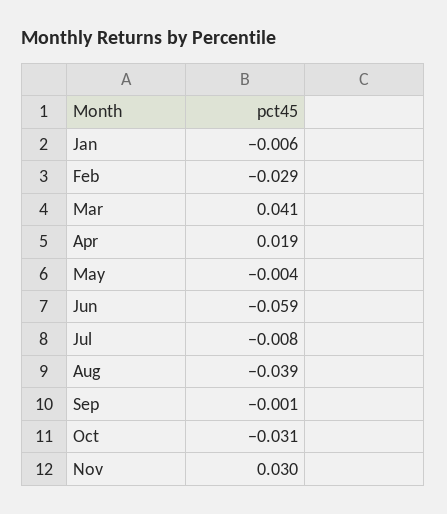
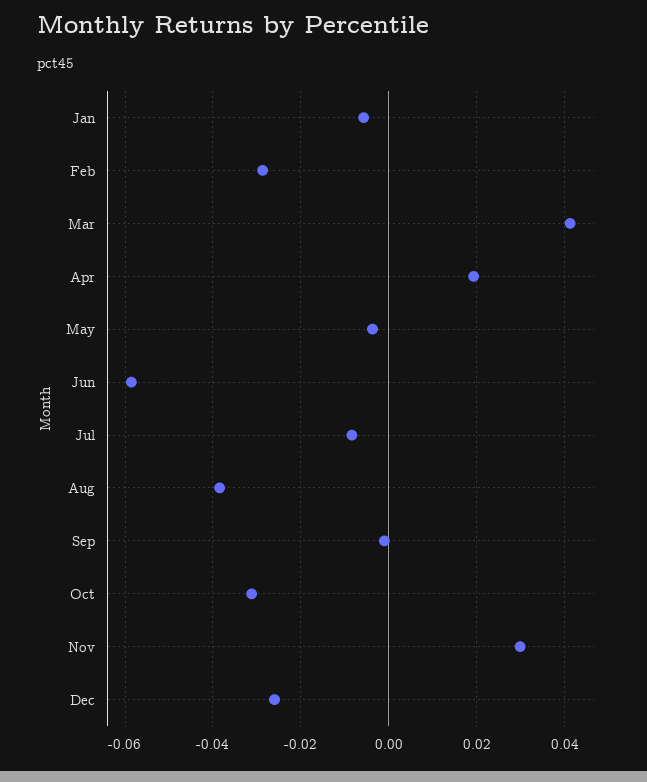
Dec: none -> -0.026

